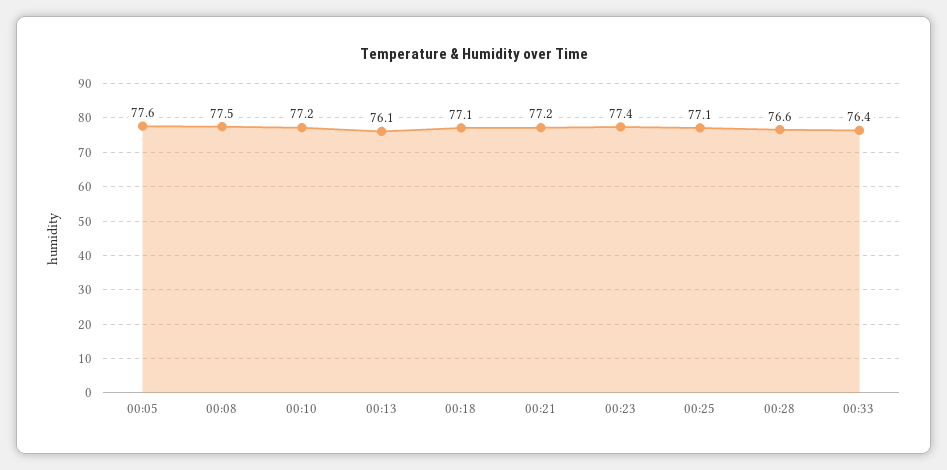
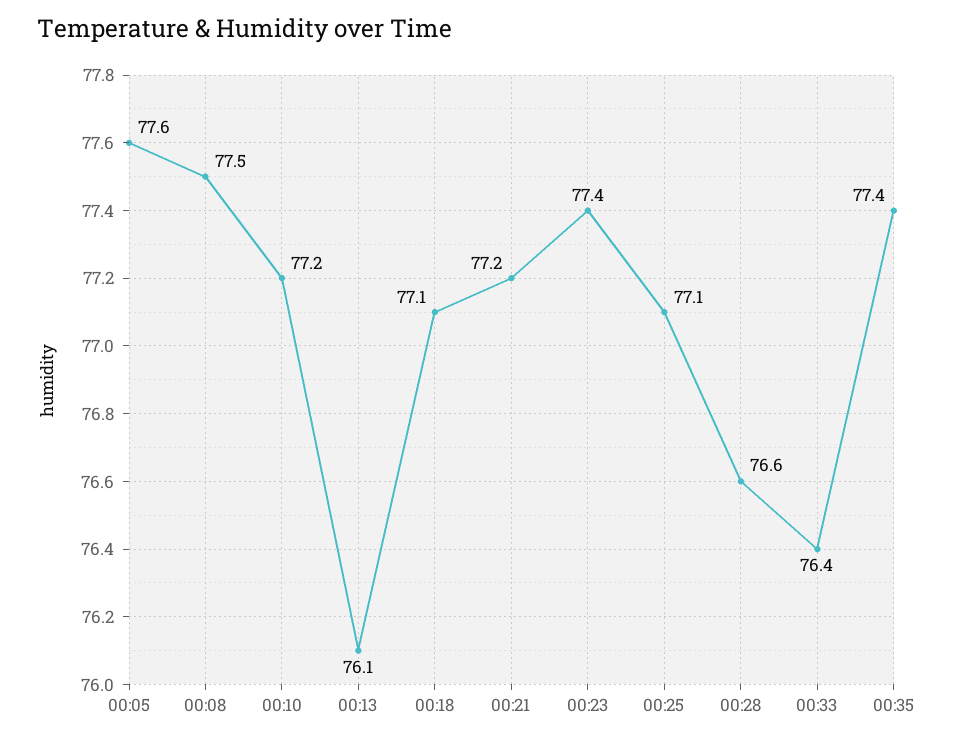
00:35: none -> 77.4

